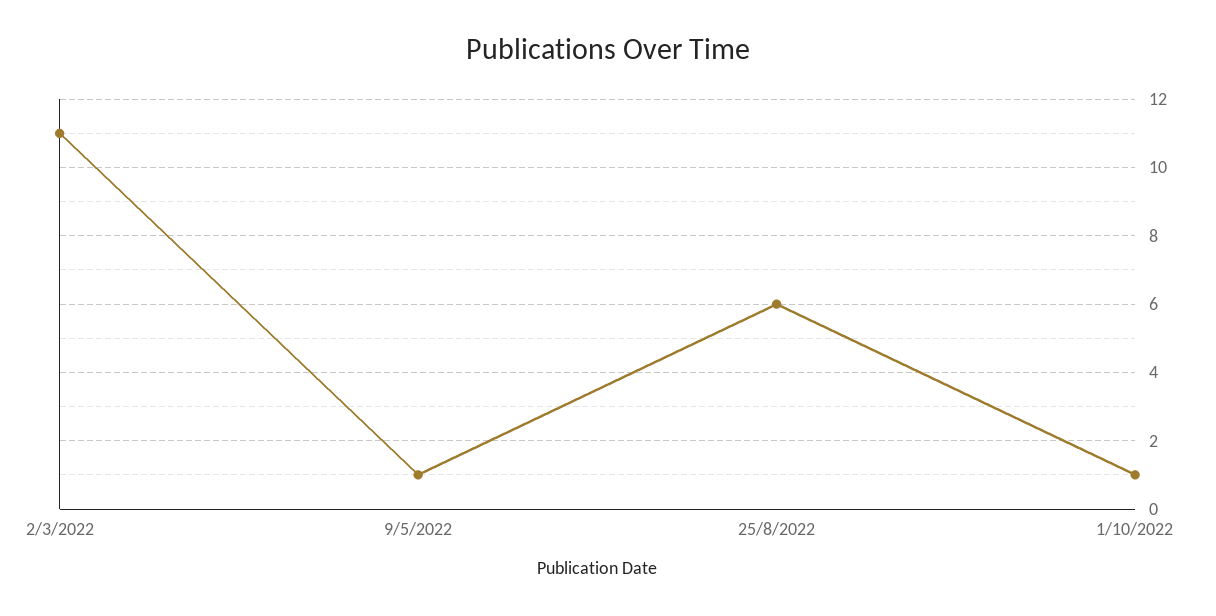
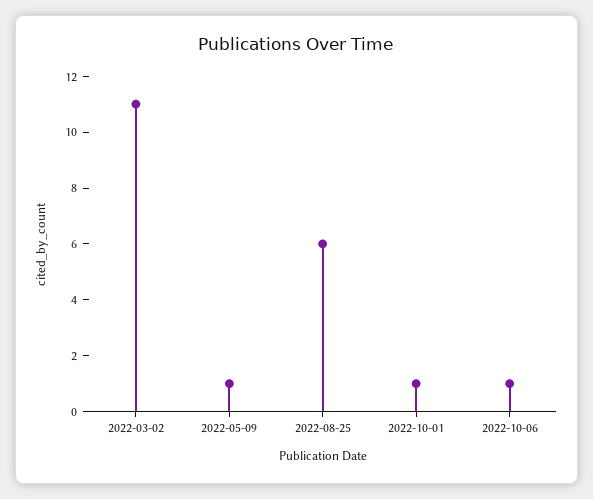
2022-10-06: none -> 1

